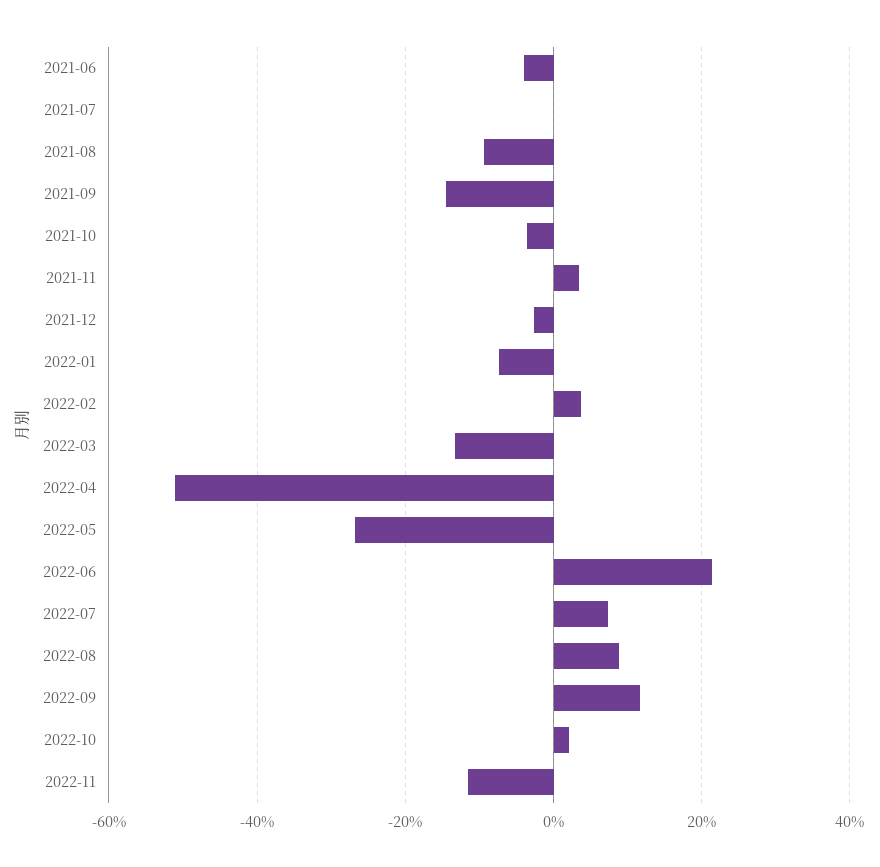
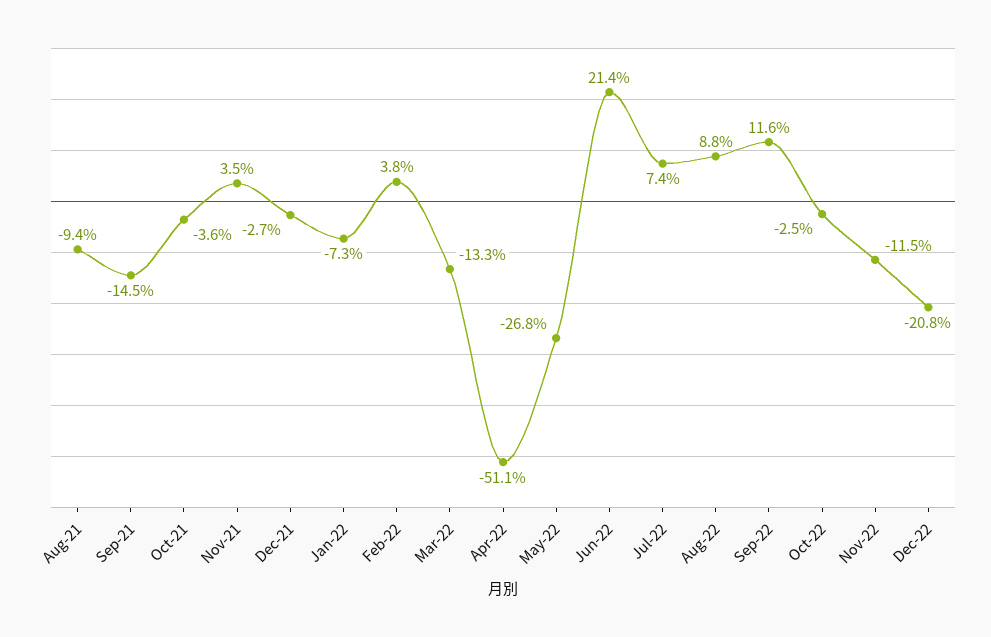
2021-06: -4 -> none
2021-07: 0 -> none
2022-10: 2 -> -2.5
Dec-22: none -> -20.8

